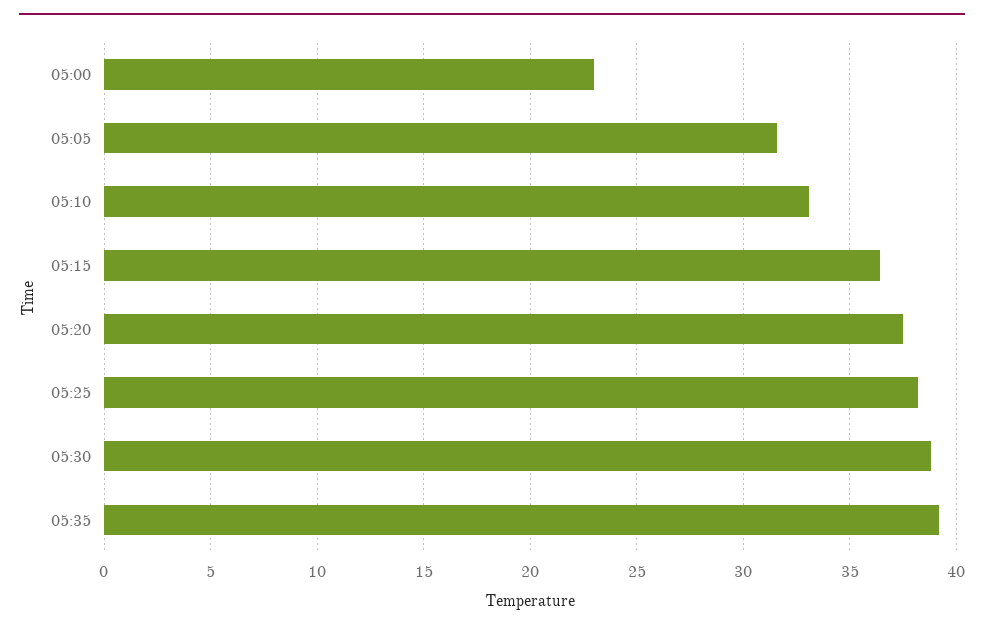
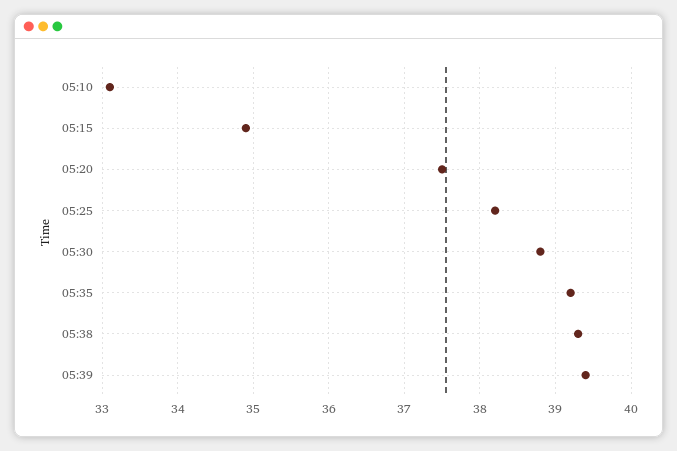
05:00: 23 -> none
05:05: 31.5 -> none
05:15: 36.5 -> 34.9
05:38: none -> 39.3
05:39: none -> 39.4

